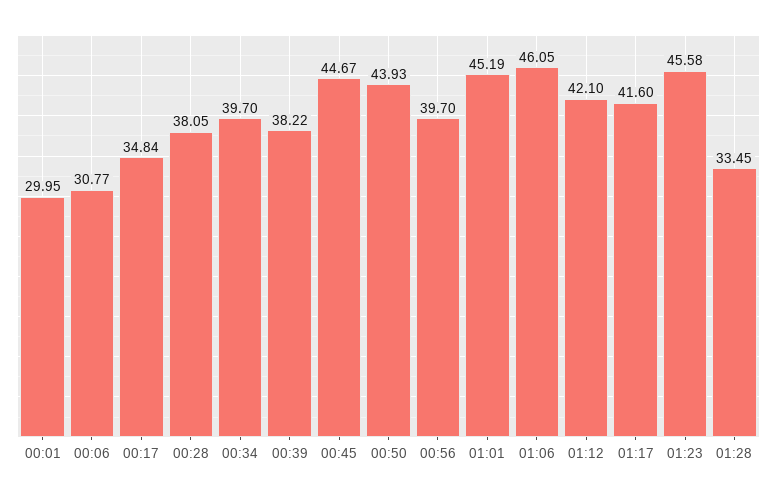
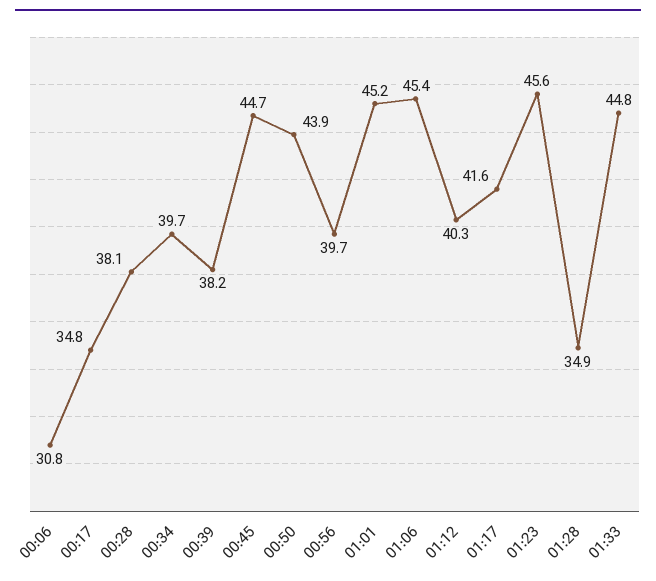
00:01: 29.95 -> none
01:06: 46.05 -> 45.4
01:12: 42.1 -> 40.3
01:28: 33.45 -> 34.9
01:33: none -> 44.8

